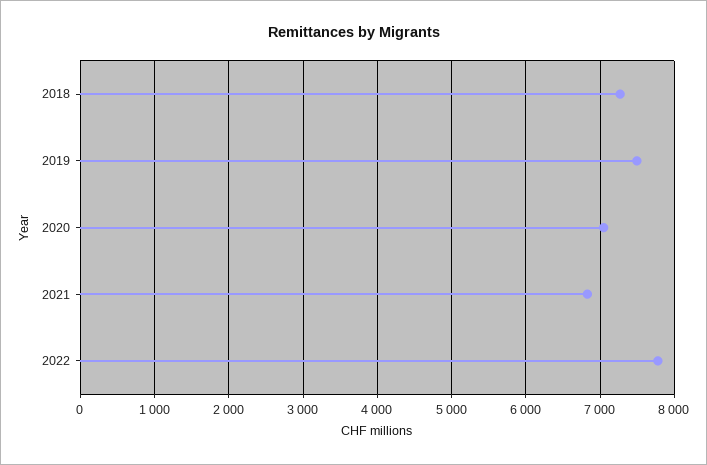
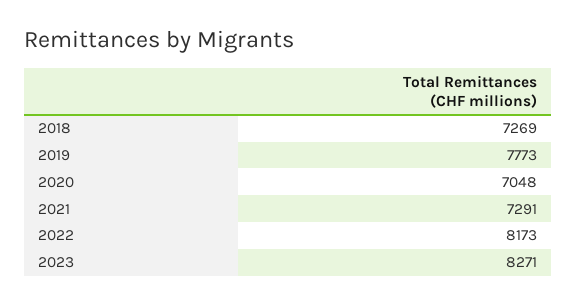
2019: 7500 -> 7773
2021: 6800 -> 7291
2022: 7800 -> 8173
2023: none -> 8271

